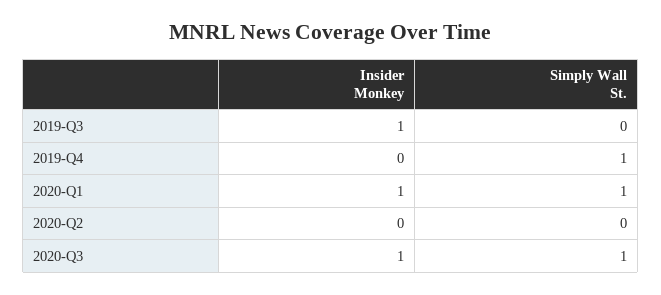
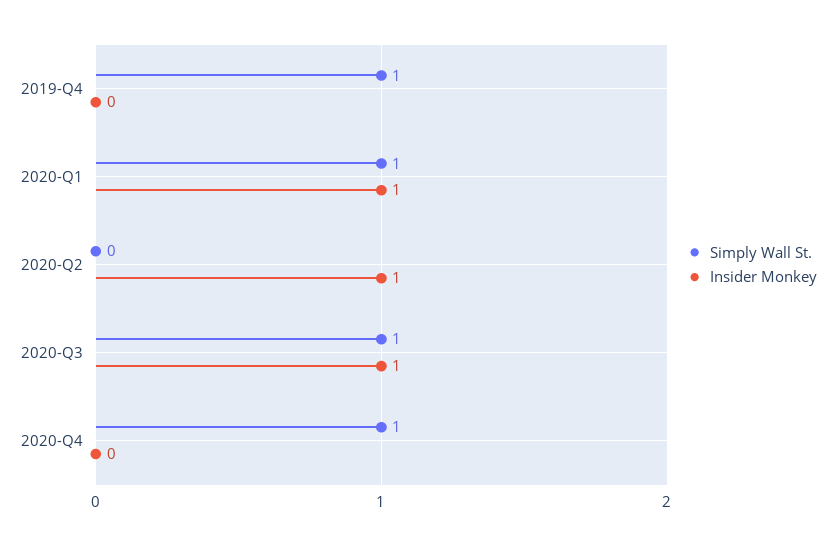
Insider Monkey, 2019-Q3: 1 -> none
Simply Wall St., 2019-Q3: 0 -> none
Insider Monkey, 2020-Q2: 0 -> 1
Simply Wall St., 2020-Q4: none -> 1
Insider Monkey, 2020-Q4: none -> 0

